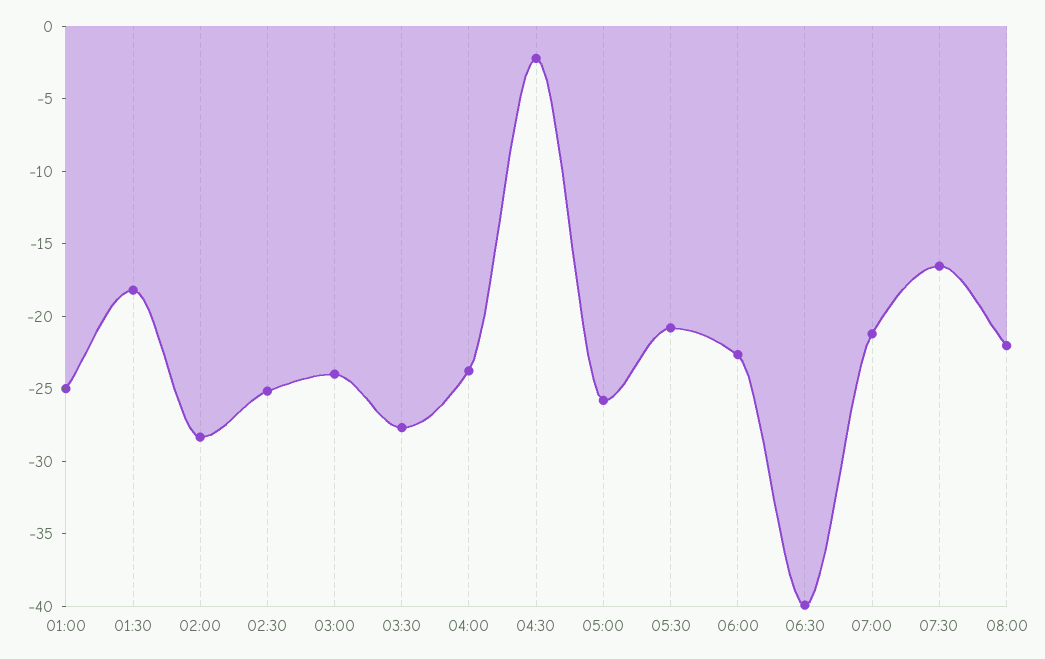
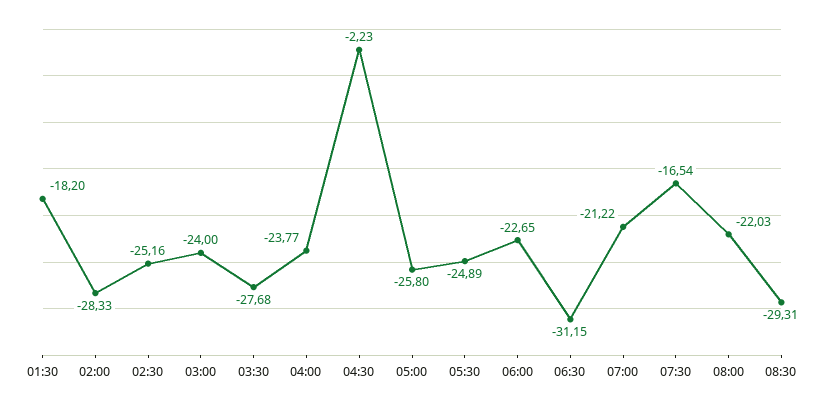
01:00: -25 -> none
05:30: -21 -> -24.89
06:30: -40 -> -31.15
08:30: none -> -29.31

